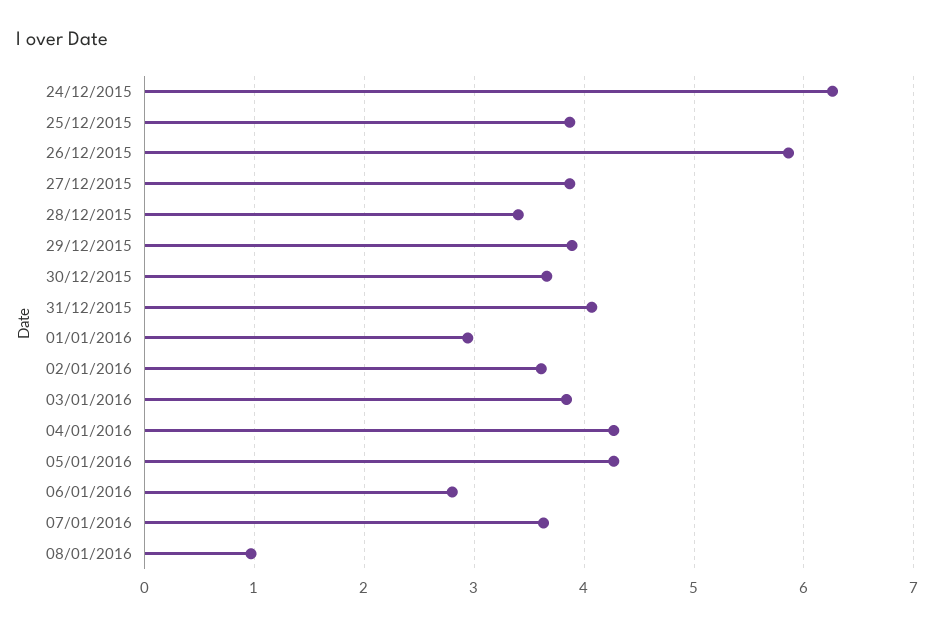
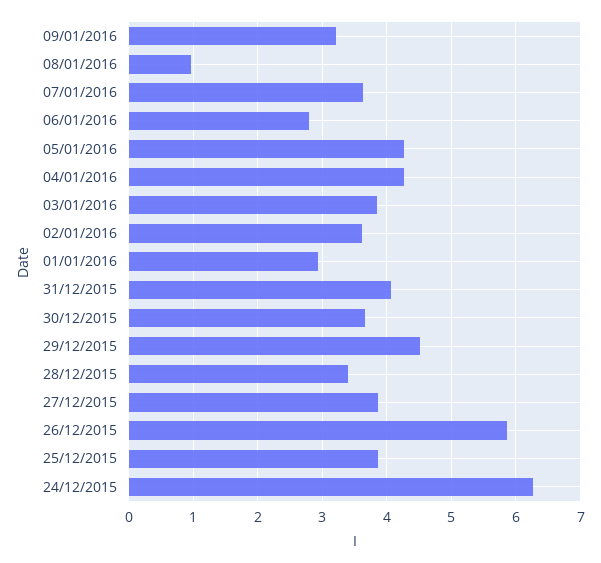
29/12/2015: 3.9 -> 4.5
09/01/2016: none -> 3.2

